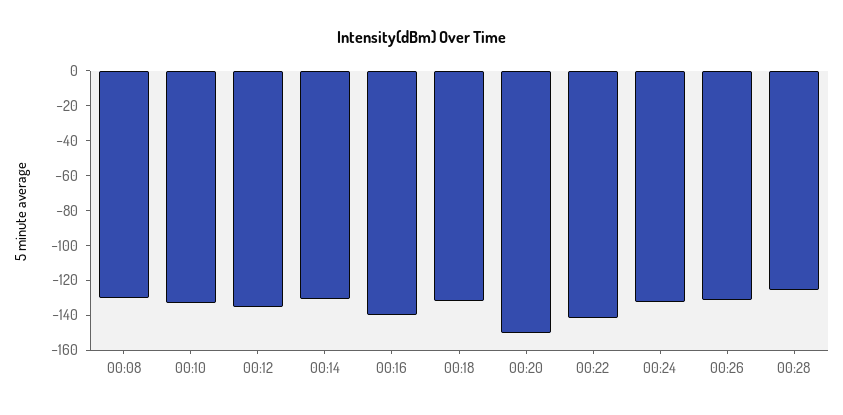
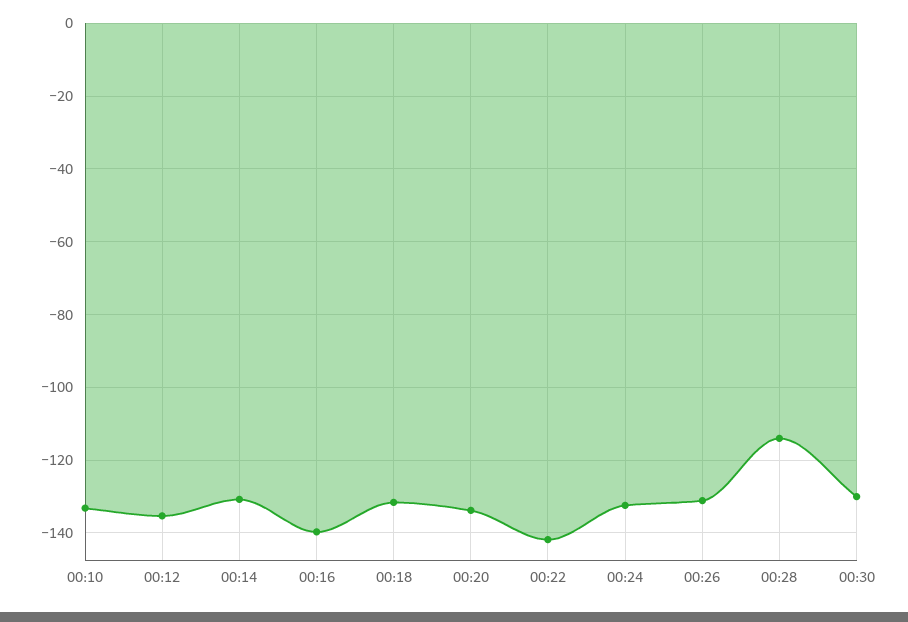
00:08: -130 -> none
00:20: -150 -> -134
00:28: -125 -> -114
00:30: none -> -130

